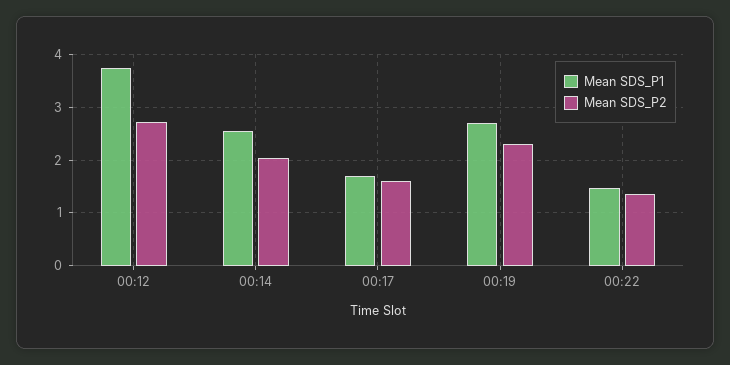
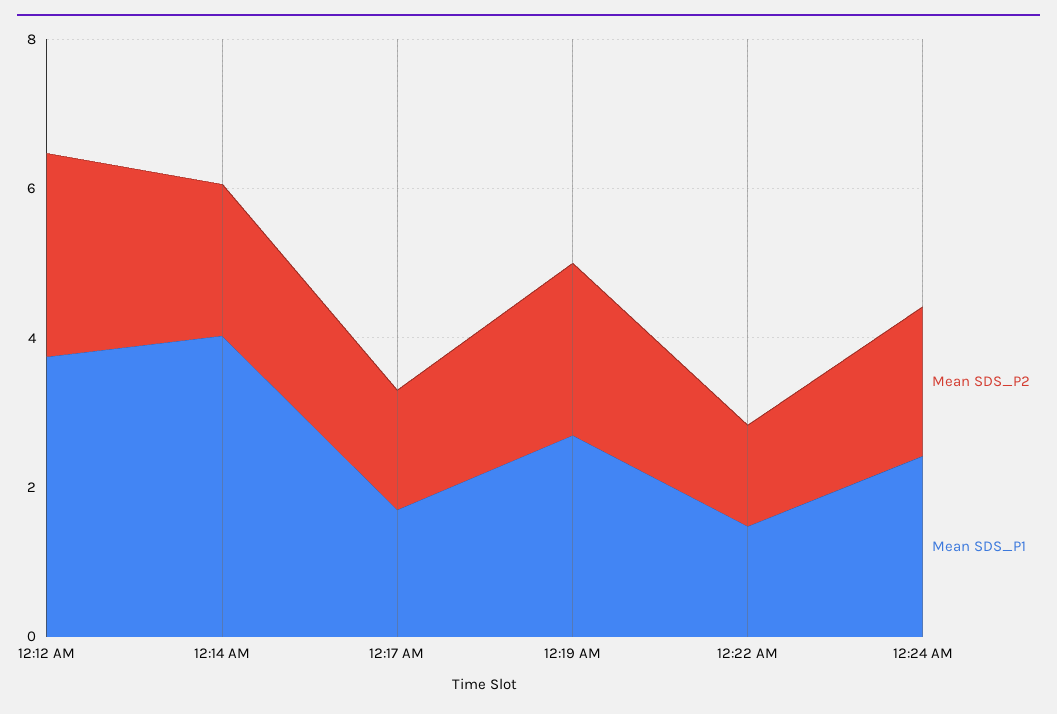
Mean SDS_P1, 00:14: 2.6 -> 4
Mean SDS_P2, 12:24 AM: none -> 2
Mean SDS_P1, 12:24 AM: none -> 2.5

